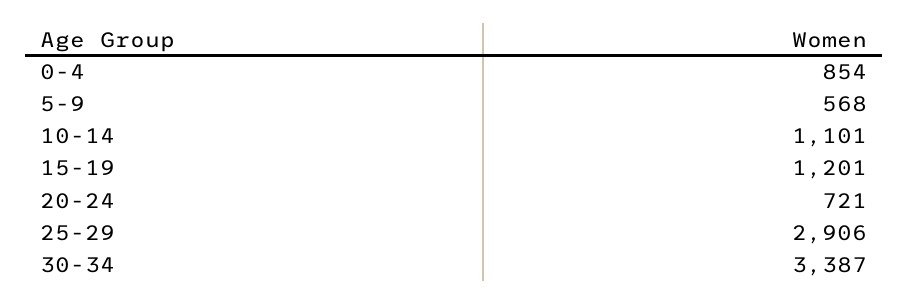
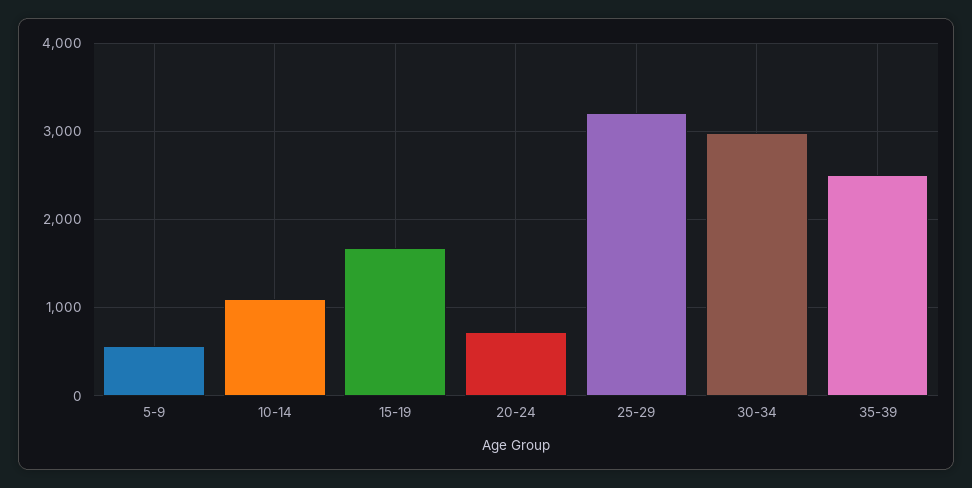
0-4: 854 -> none
15-19: 1201 -> 1700
25-29: 2906 -> 3200
30-34: 3387 -> 3000
35-39: none -> 2500

